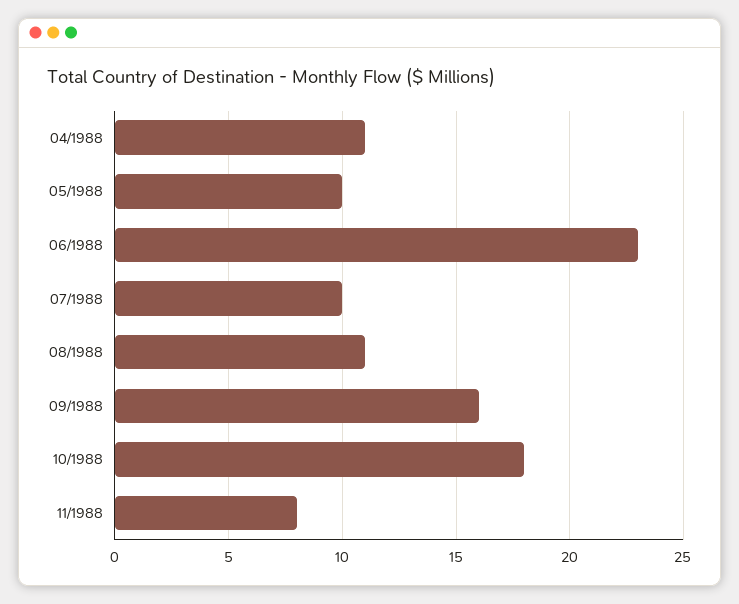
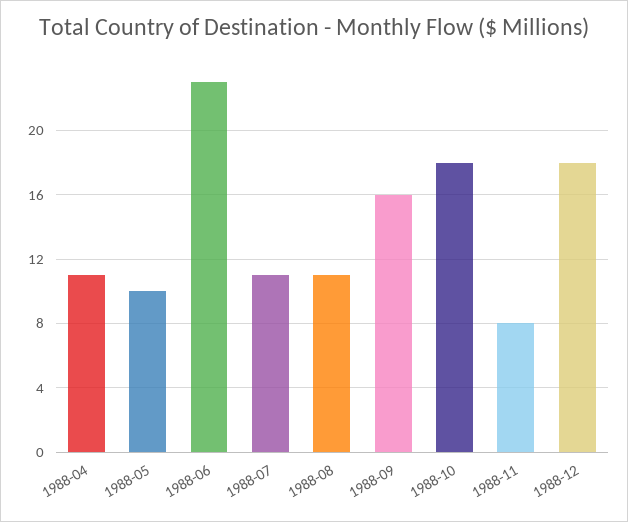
07/1988: 10 -> 11
1988-12: none -> 18

